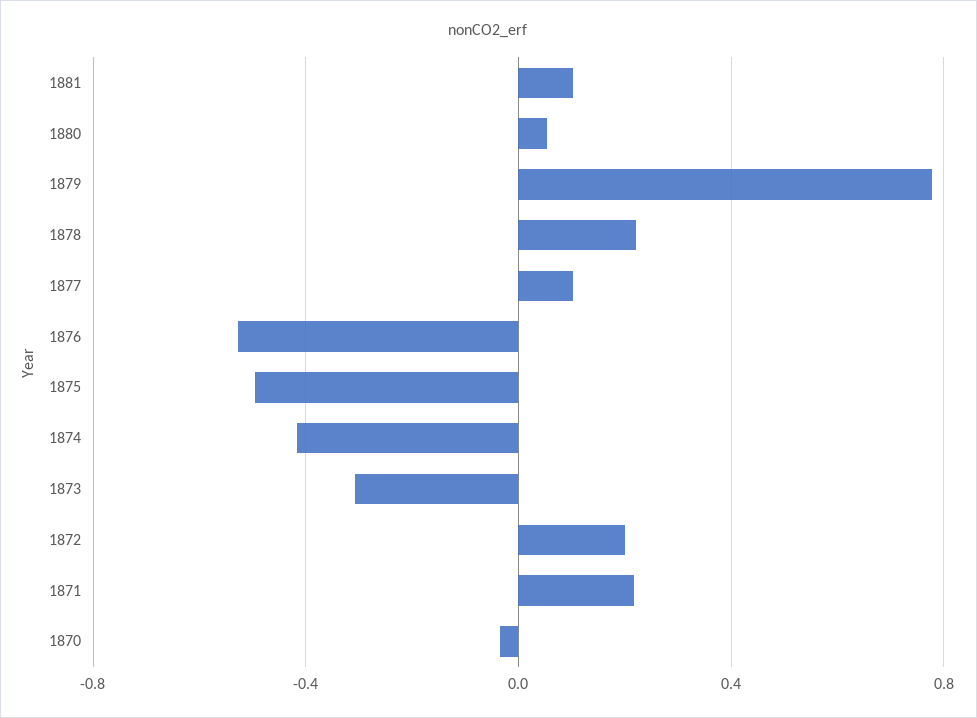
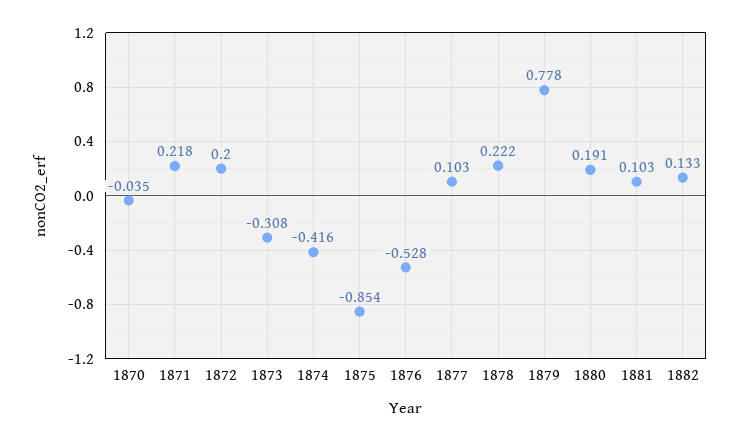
1880: 0.05 -> 0.191
1875: -0.5 -> -0.854
1882: none -> 0.133

